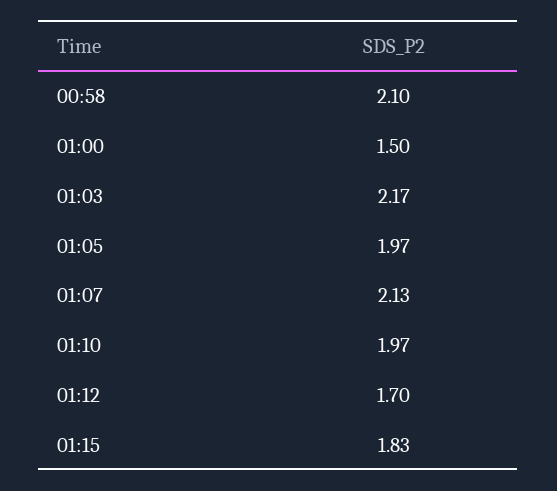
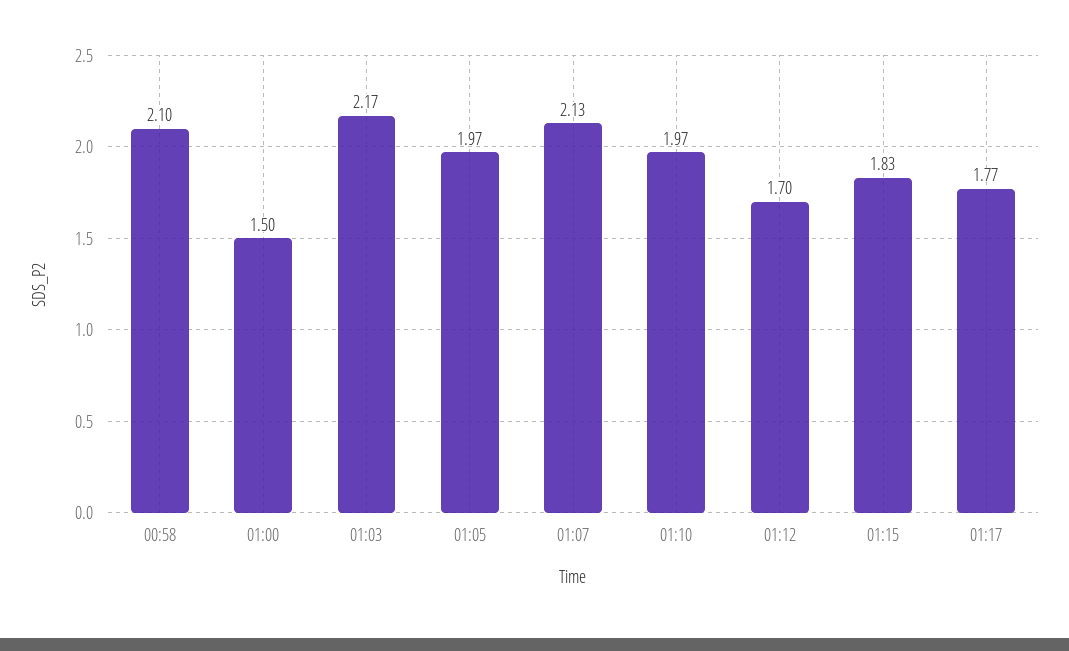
01:17: none -> 1.77

